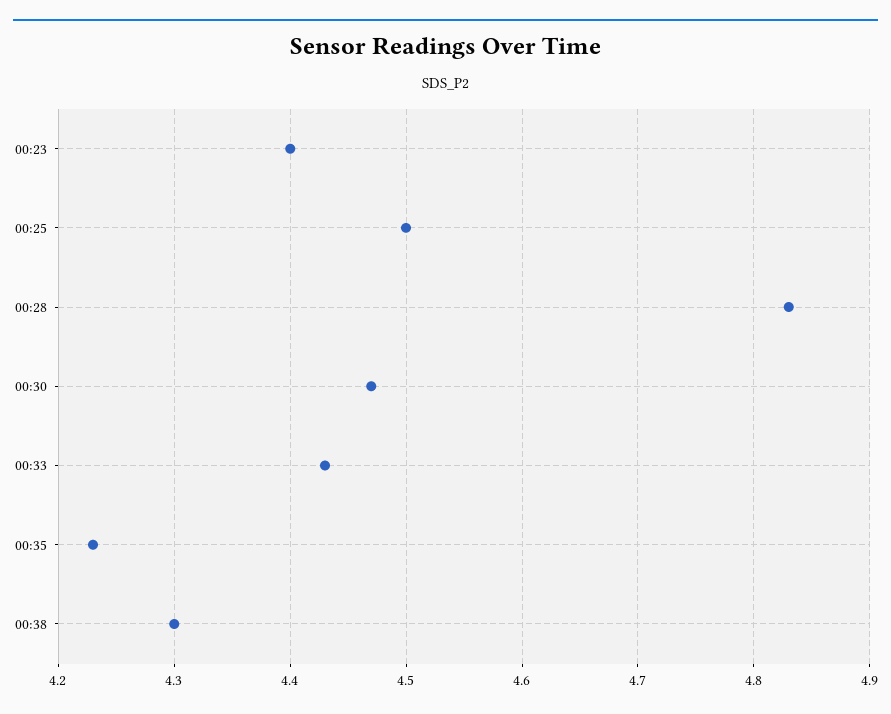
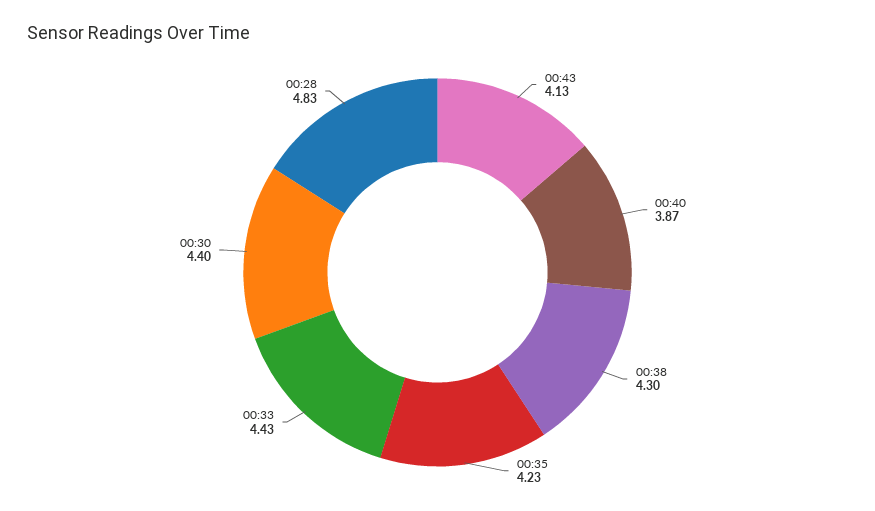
00:23: 4.4 -> none
00:25: 4.5 -> none
00:30: 4.47 -> 4.4
00:43: none -> 4.13
00:40: none -> 3.87

